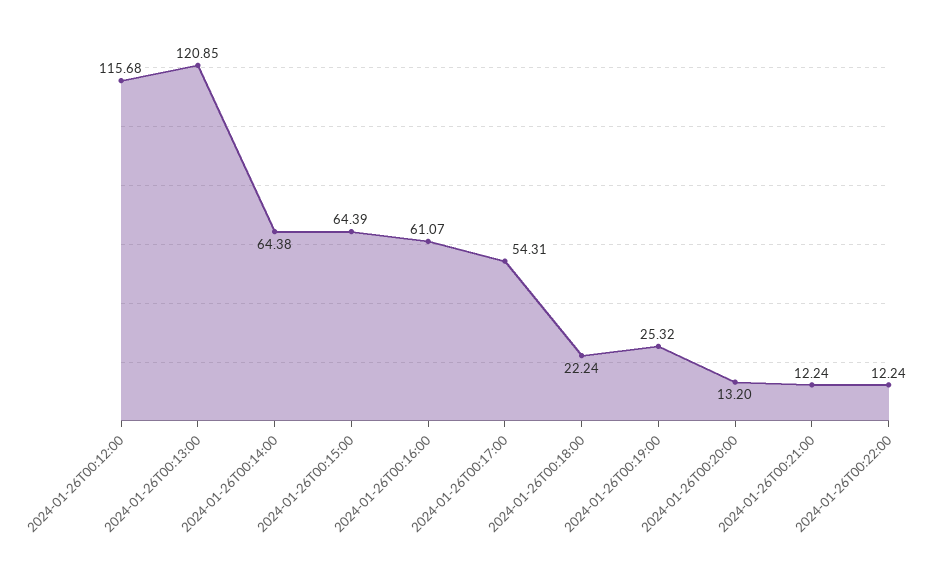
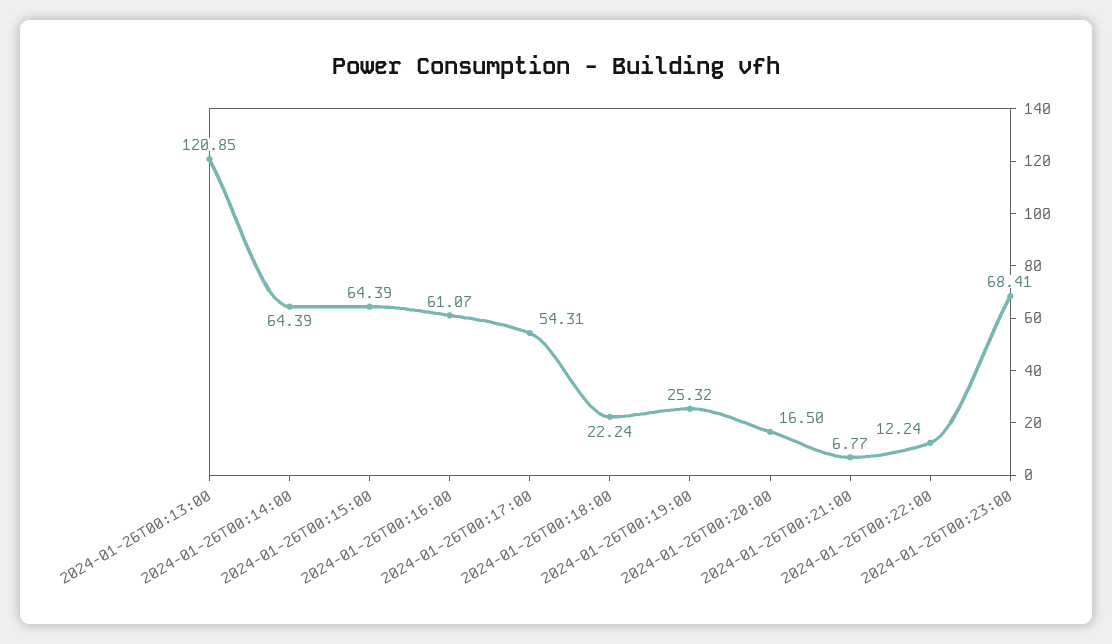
2024-01-26T00:12:00: 115.68 -> none
2024-01-26T00:14:00: 64.38 -> 64.39
2024-01-26T00:20:00: 13.2 -> 16.5
2024-01-26T00:21:00: 12.24 -> 6.77
2024-01-26T00:23:00: none -> 68.41

